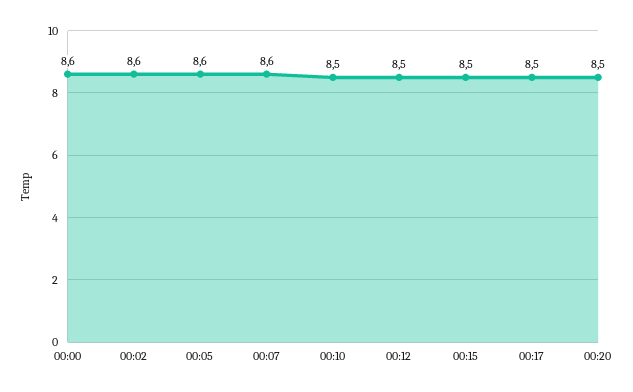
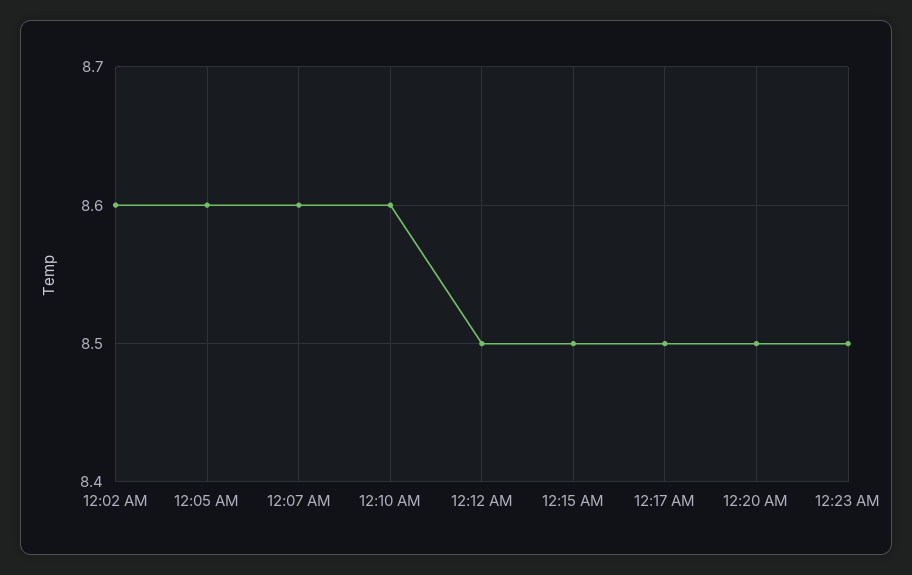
00:00: 8.6 -> none
00:10: 8.5 -> 8.6
12:23 AM: none -> 8.5

